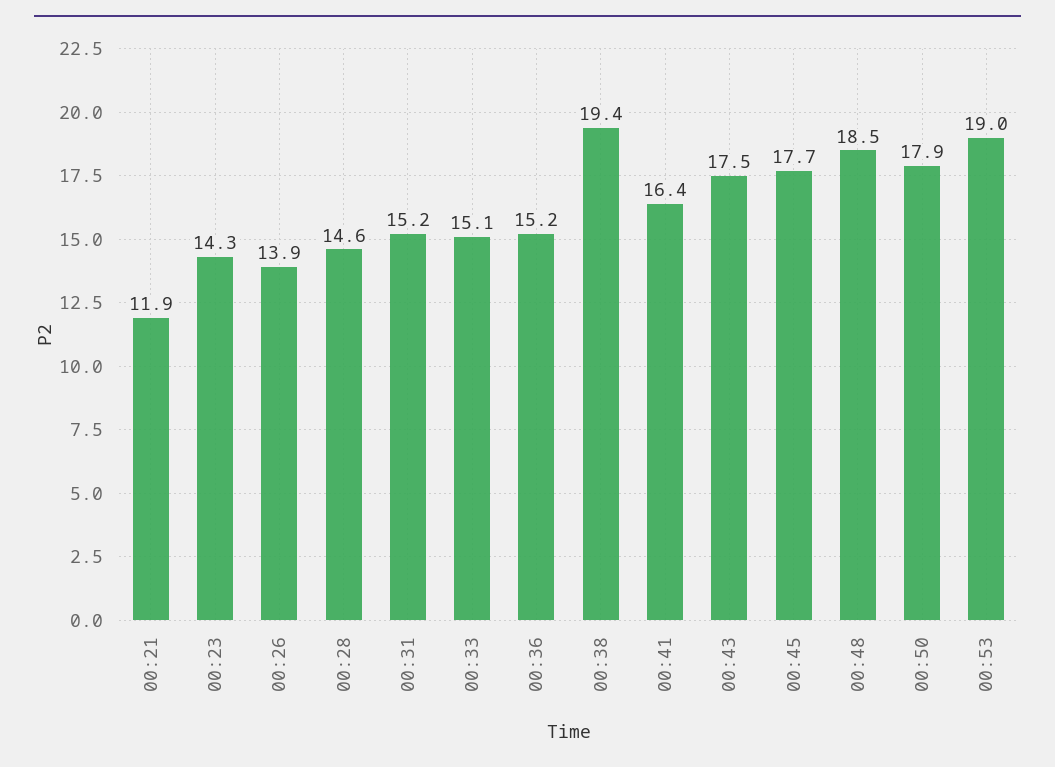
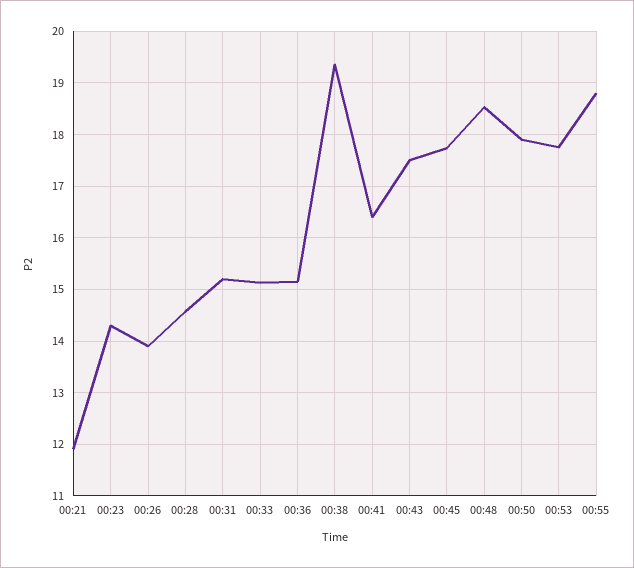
00:53: 19 -> 17.8
00:55: none -> 18.8

